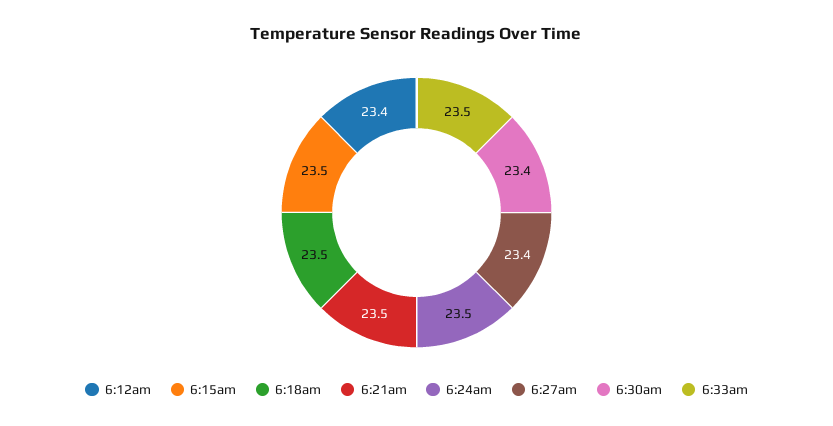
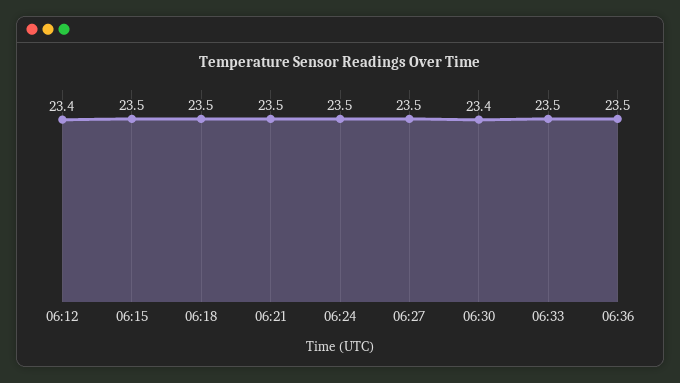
6:27am: 23.4 -> 23.5
06:36: none -> 23.5

